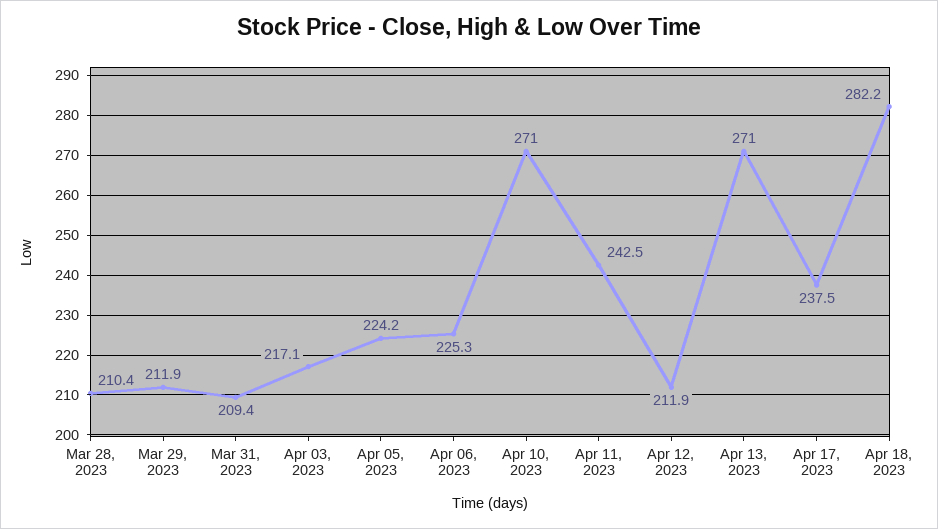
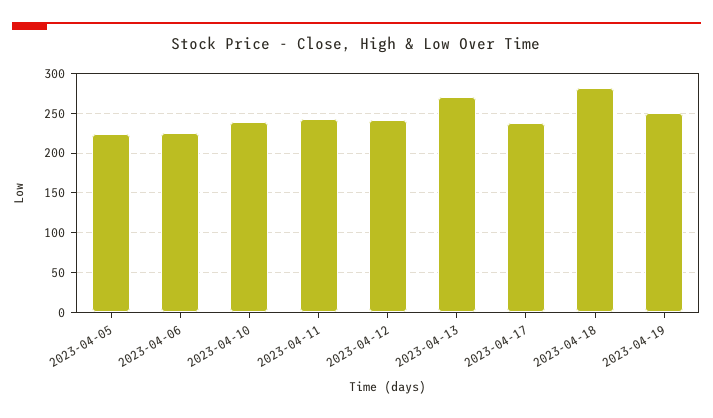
Mar 28, 2023: 210.4 -> none
Mar 29, 2023: 211.9 -> none
Mar 31, 2023: 209.4 -> none
Apr 03, 2023: 217.1 -> none
Apr 10, 2023: 271 -> 240
Apr 12, 2023: 211.9 -> 240
2023-04-19: none -> 250

